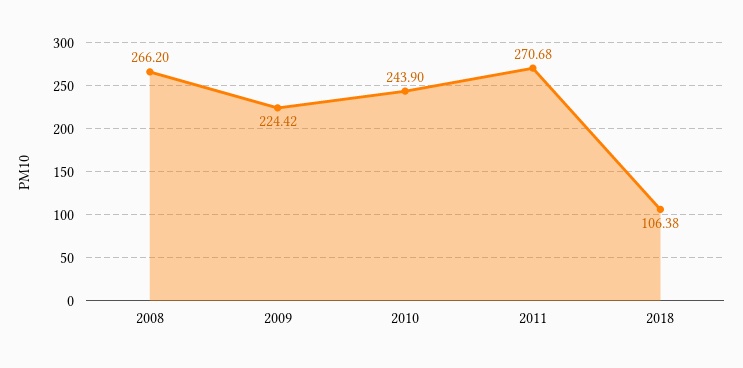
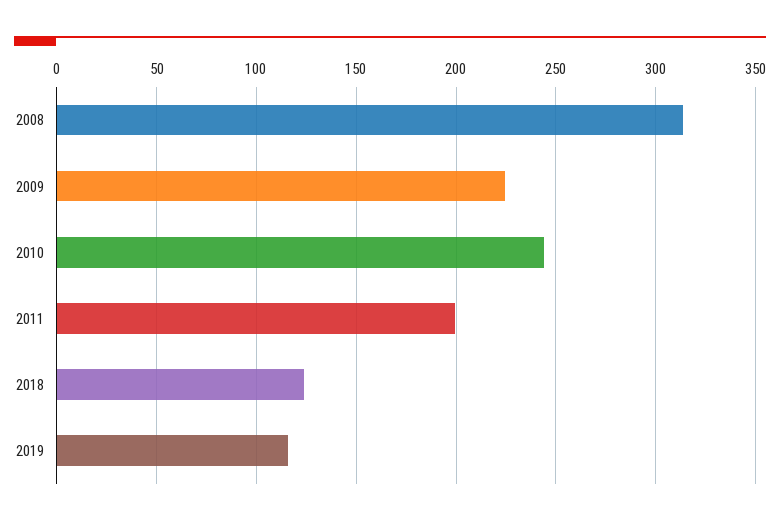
2008: 266.2 -> 315
2011: 270.68 -> 200
2018: 106.38 -> 125
2019: none -> 115

